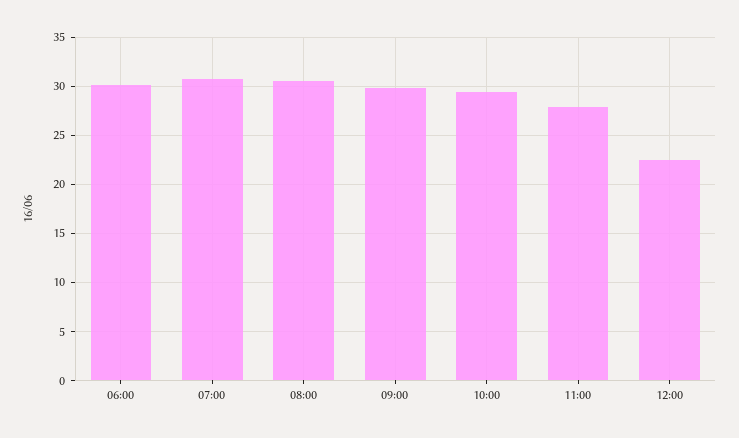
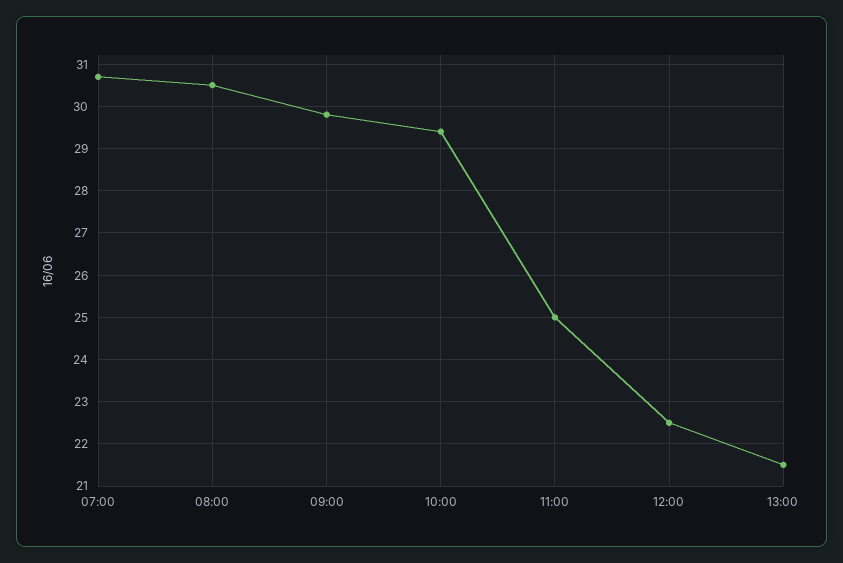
06:00: 30 -> none
11:00: 28 -> 25
13:00: none -> 21.5

